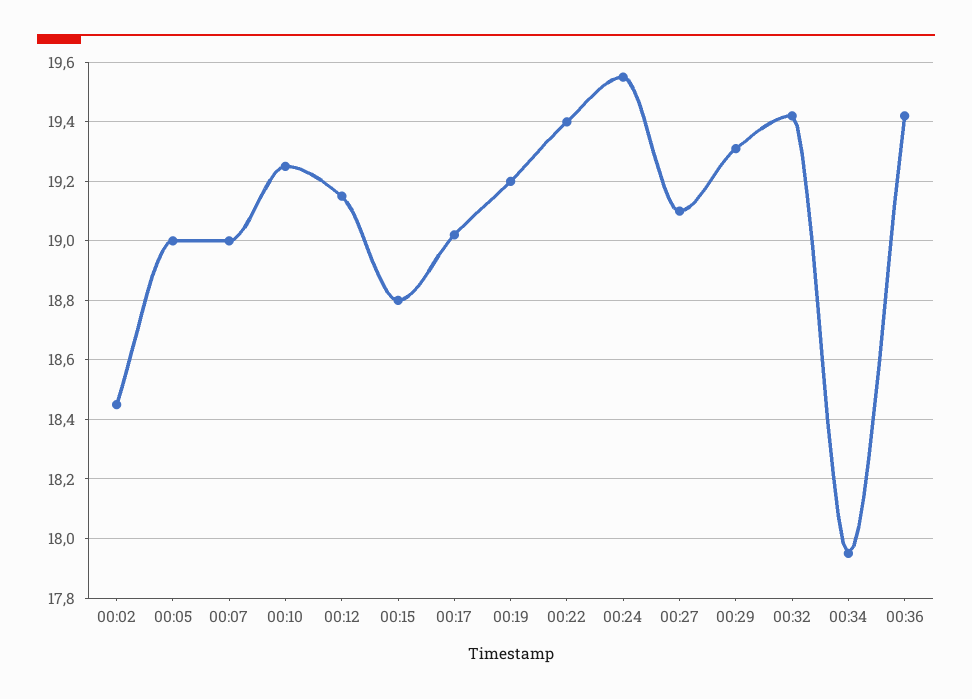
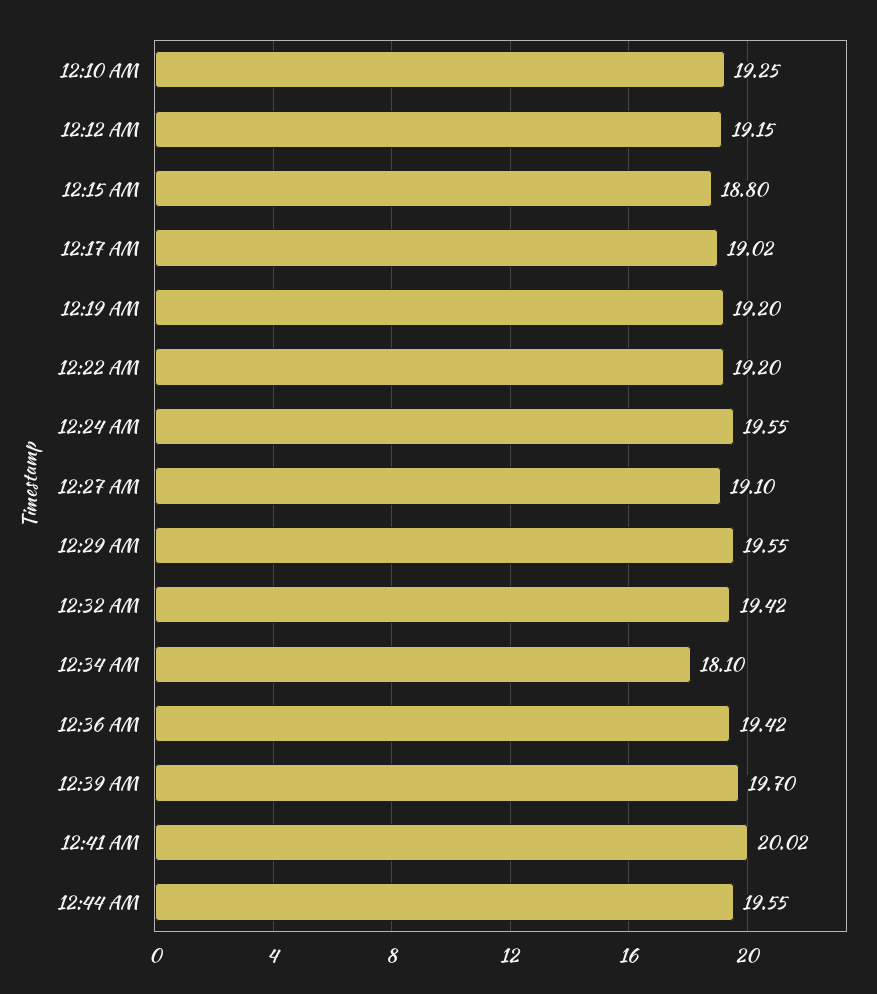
00:02: 18.45 -> none
00:05: 19 -> none
00:07: 19 -> none
00:22: 19.4 -> 19.2
00:29: 19.3 -> 19.55
00:34: 17.95 -> 18.1
12:39 AM: none -> 19.7
12:41 AM: none -> 20.02
12:44 AM: none -> 19.55

